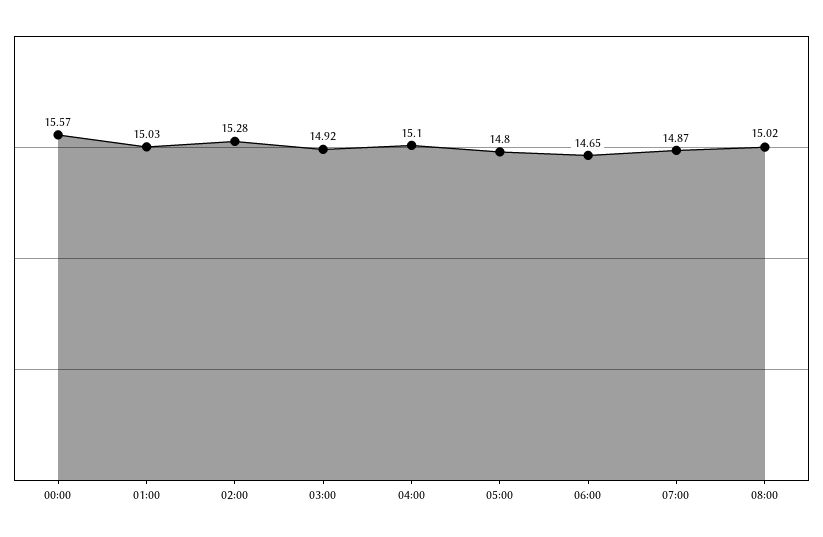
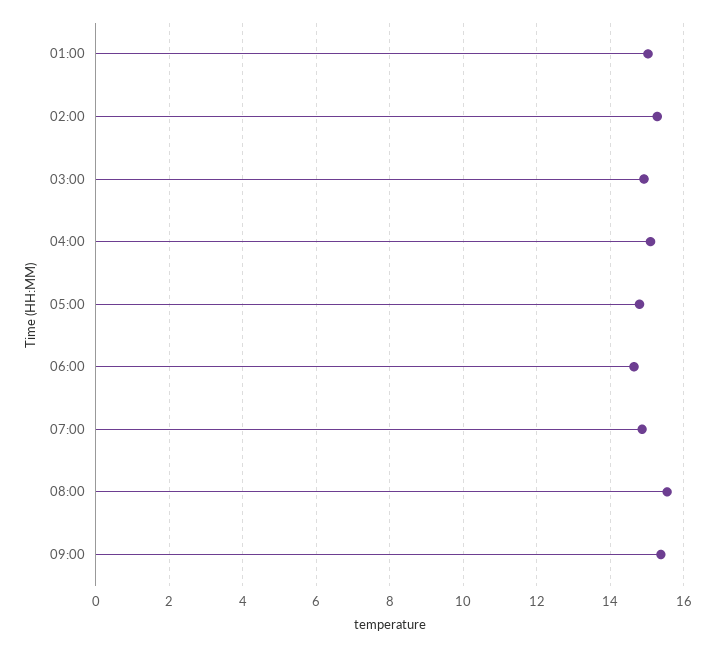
00:00: 15.57 -> none
08:00: 15.02 -> 15.6
09:00: none -> 15.4

